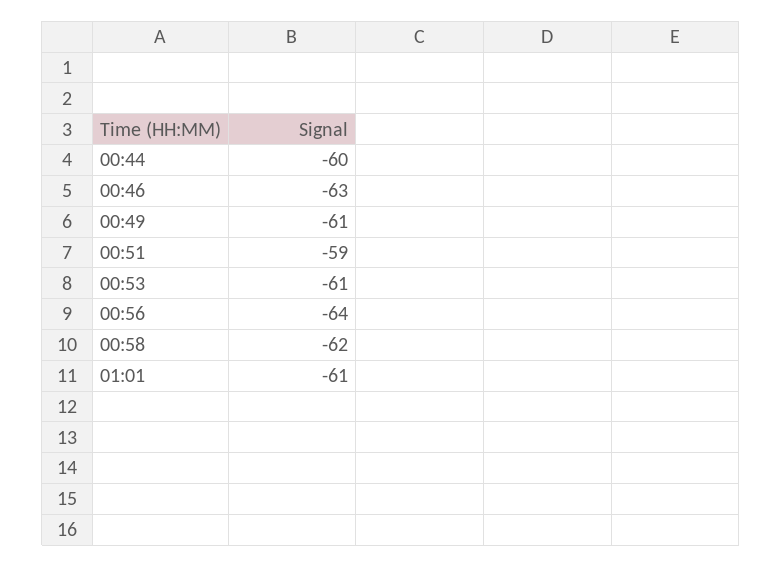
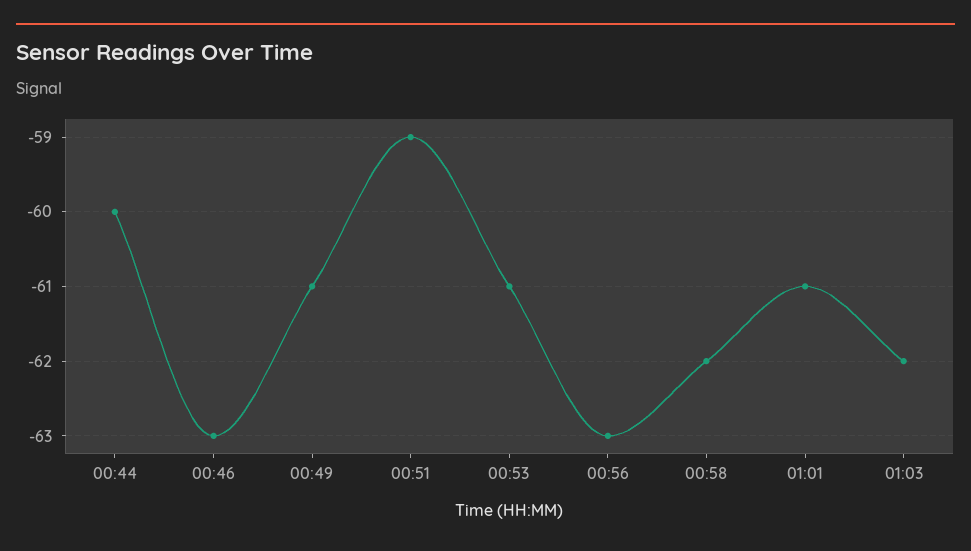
00:56: -64 -> -63
01:03: none -> -62

